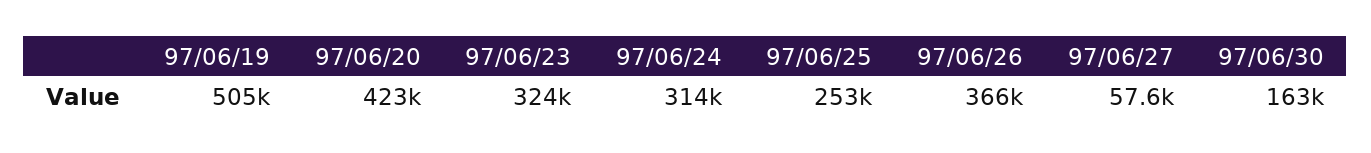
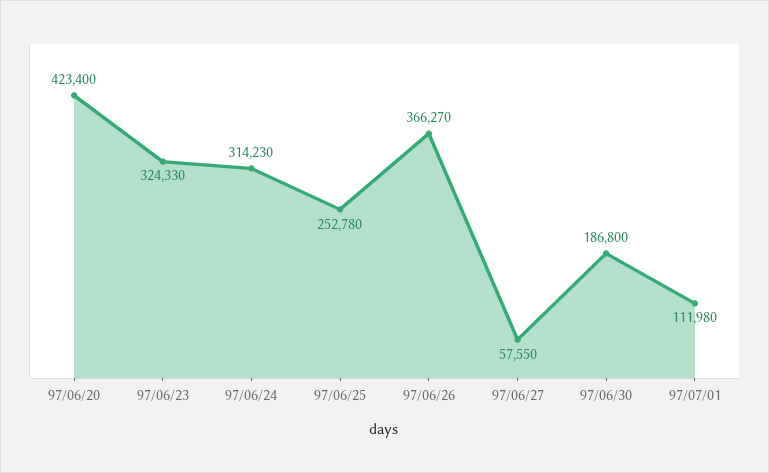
97/06/19: 505000 -> none
97/06/30: 163000 -> 186800
97/07/01: none -> 111980

